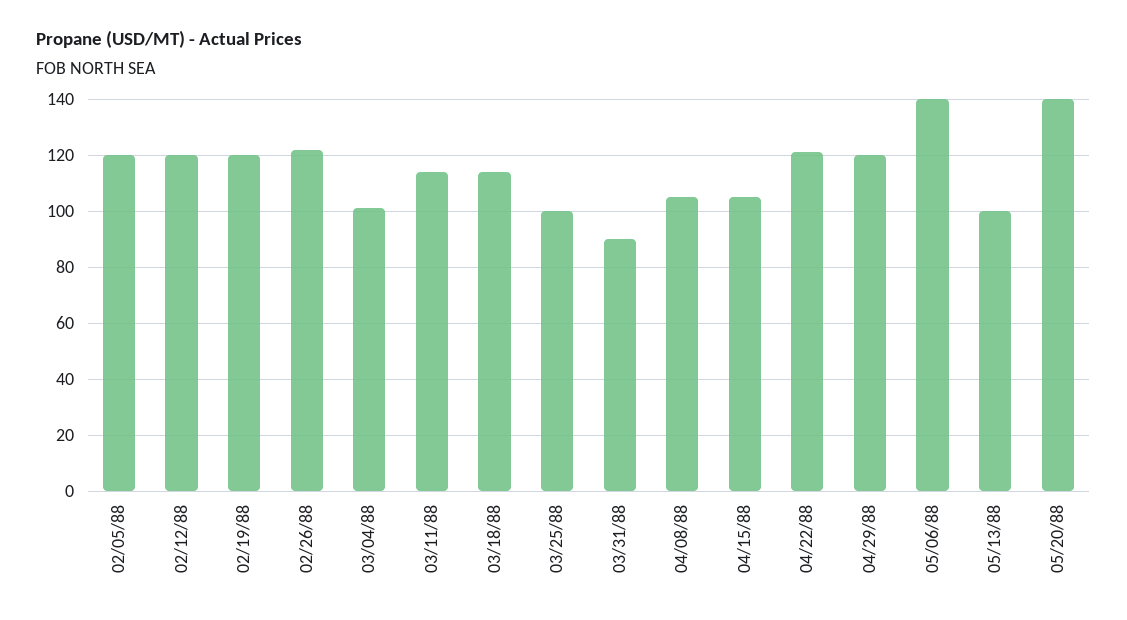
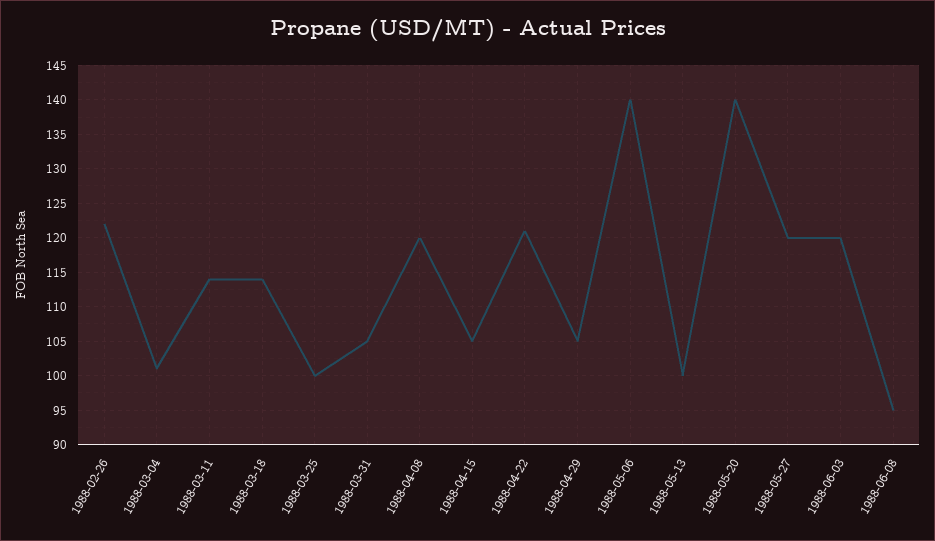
02/05/88: 120 -> none
02/12/88: 120 -> none
02/19/88: 120 -> none
03/31/88: 90 -> 105
04/08/88: 105 -> 120
04/29/88: 120 -> 105
1988-05-27: none -> 120
1988-06-03: none -> 120
1988-06-08: none -> 95

